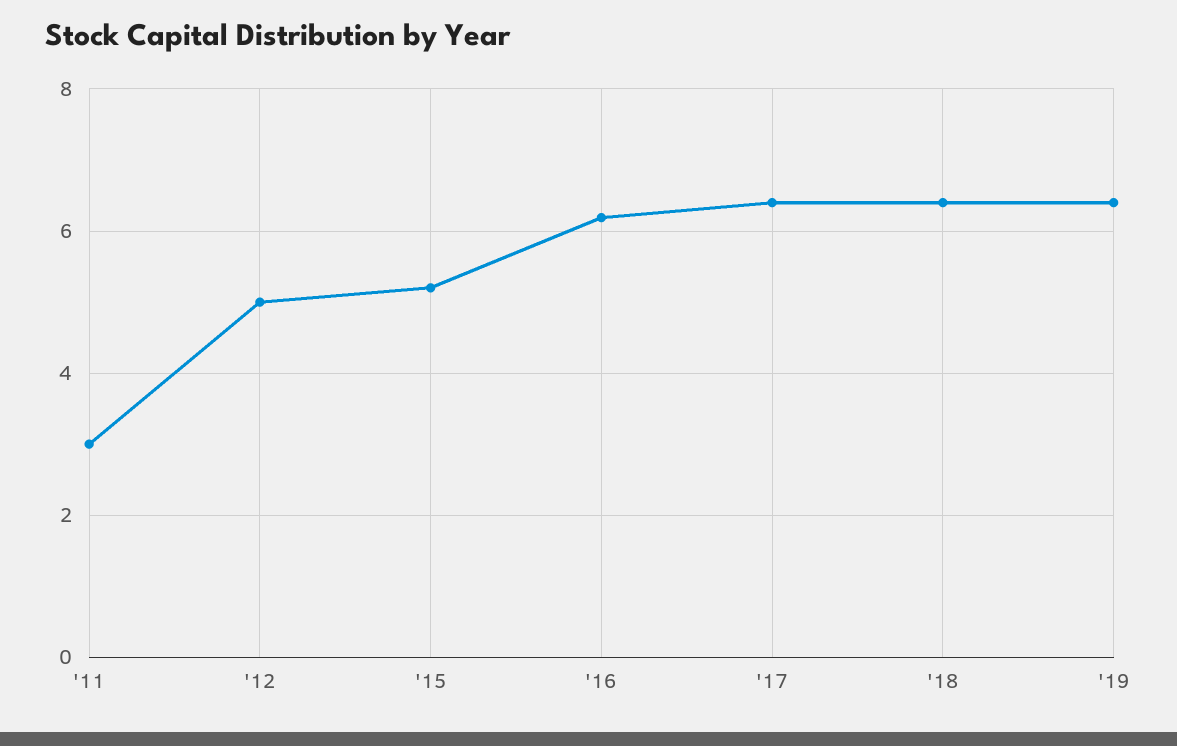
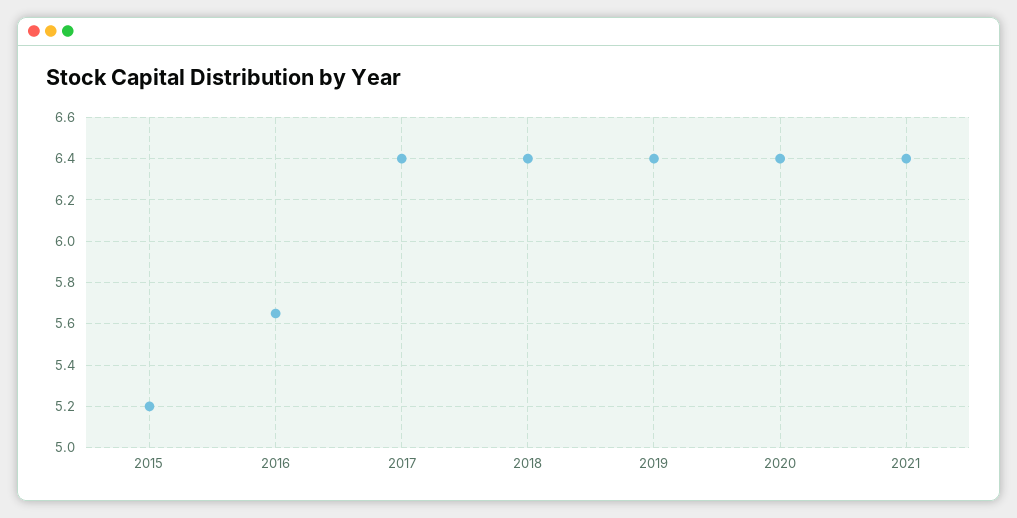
'11: 3 -> none
'12: 5 -> none
'16: 6.2 -> 5.65
2020: none -> 6.4
2021: none -> 6.4

